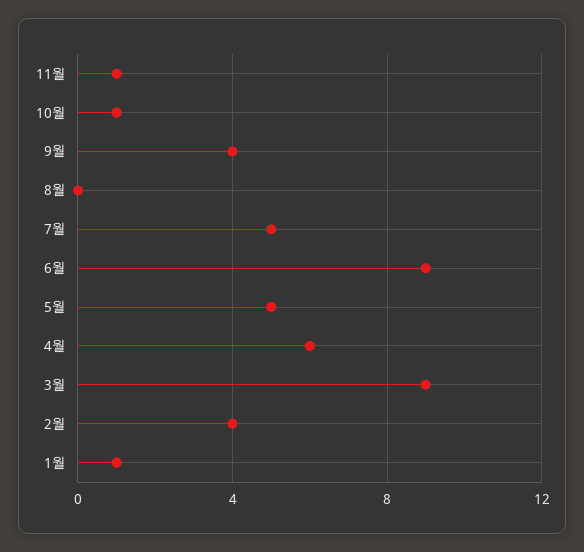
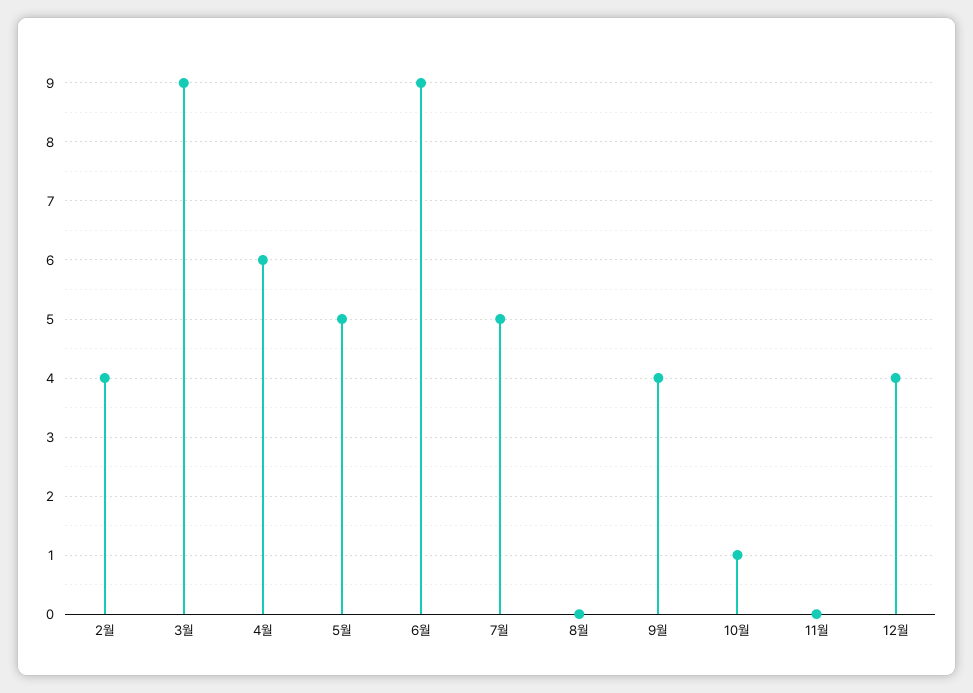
11월: 1 -> 0
1월: 1 -> none
12월: none -> 4

